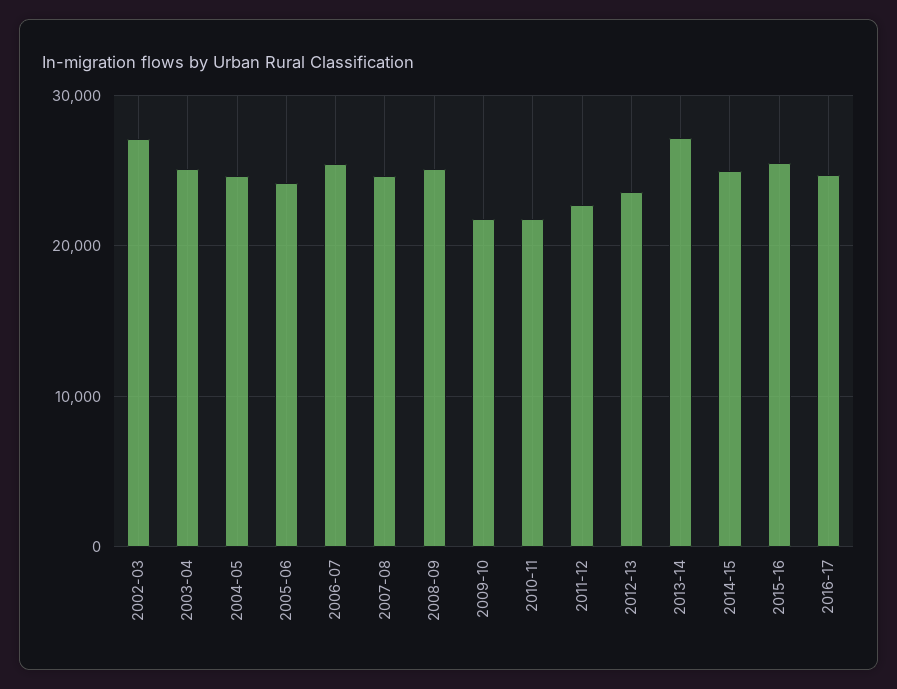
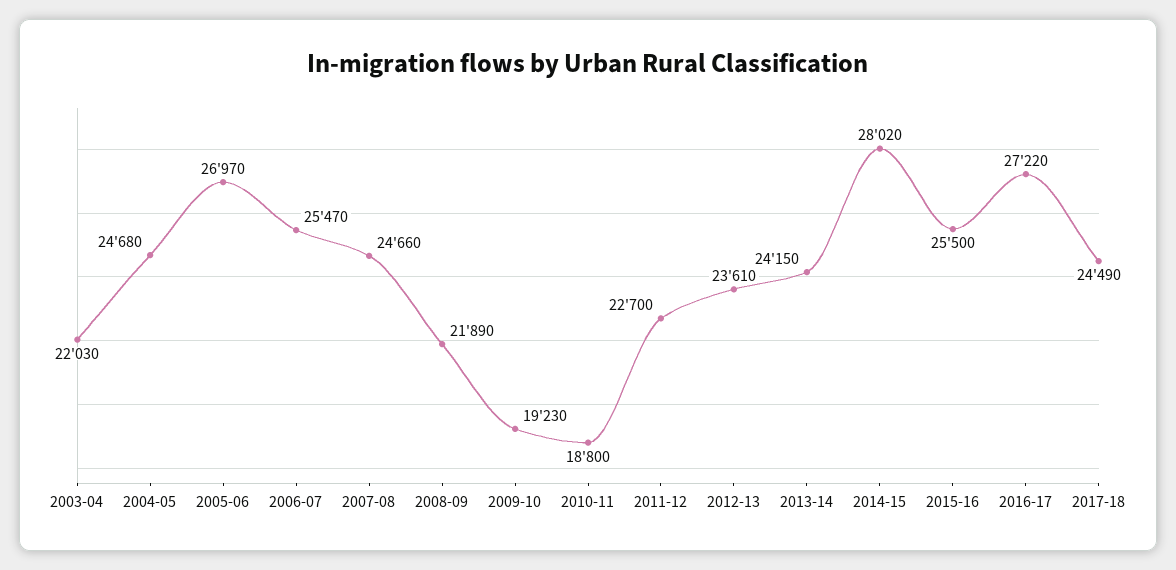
2002-03: 27000 -> none
2003-04: 25000 -> 22030
2005-06: 24000 -> 26970
2008-09: 25000 -> 21890
2009-10: 22000 -> 19230
2010-11: 22000 -> 18800
2013-14: 27000 -> 24150
2014-15: 25000 -> 28020
2016-17: 25000 -> 27220
2017-18: none -> 24490

